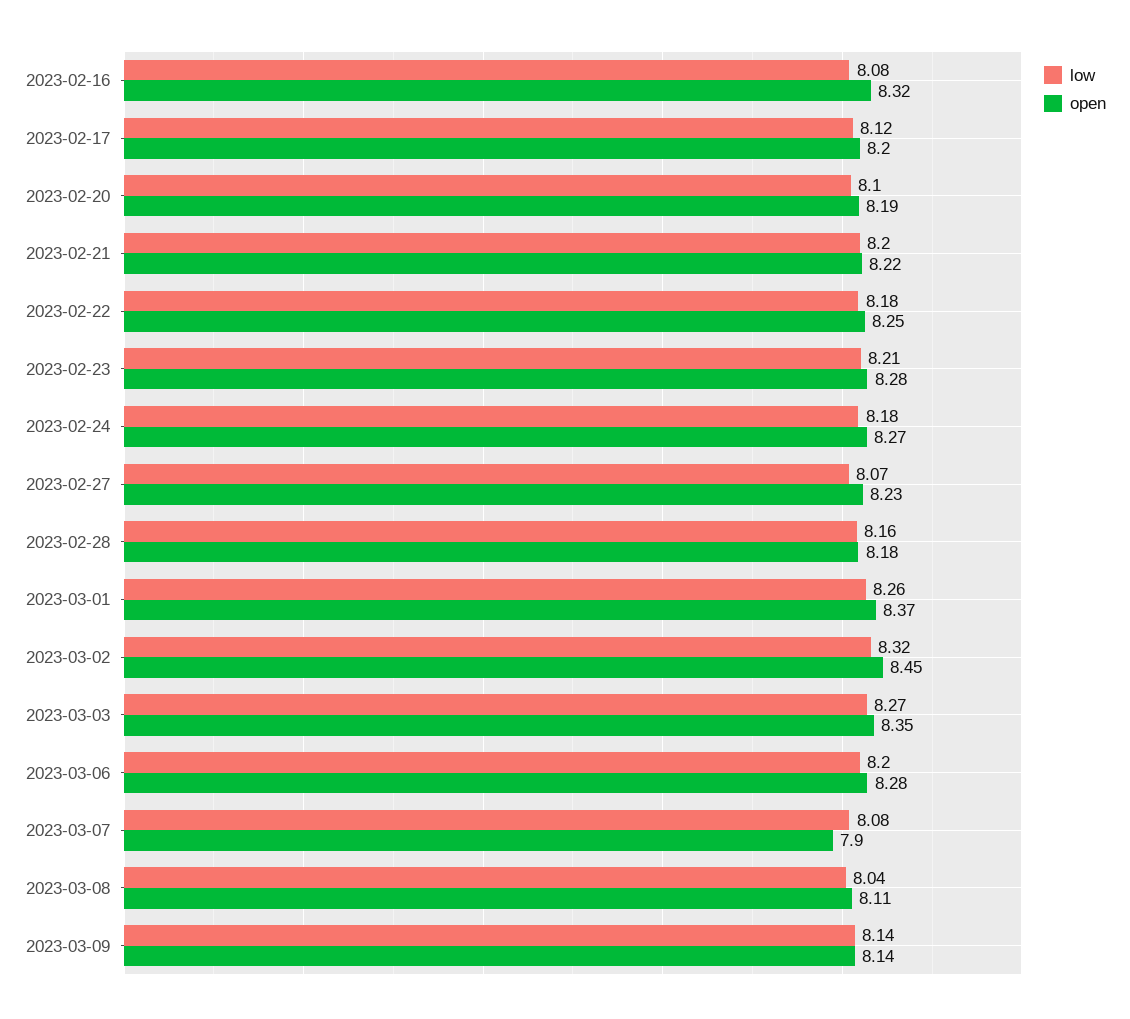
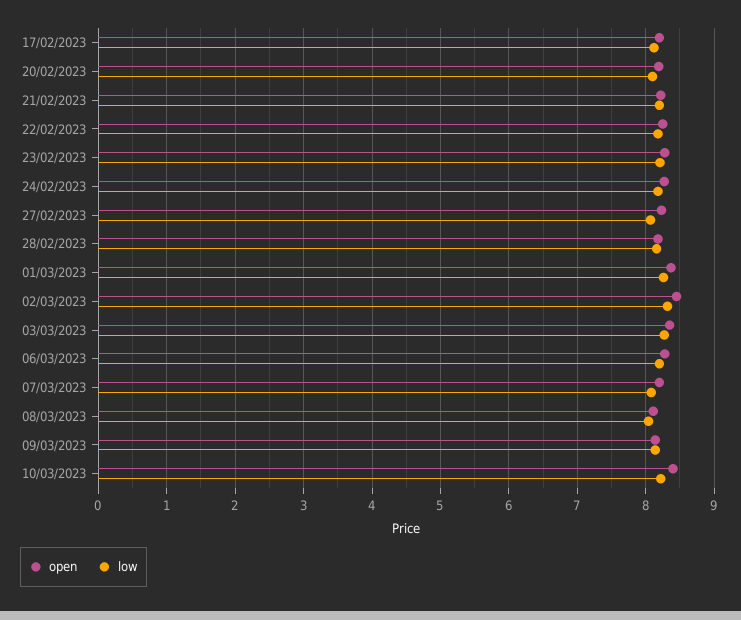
low, 2023-02-16: 8.08 -> none
open, 2023-02-16: 8.32 -> none
open, 2023-03-07: 7.9 -> 8.2
open, 10/03/2023: none -> 8.4
low, 10/03/2023: none -> 8.2

